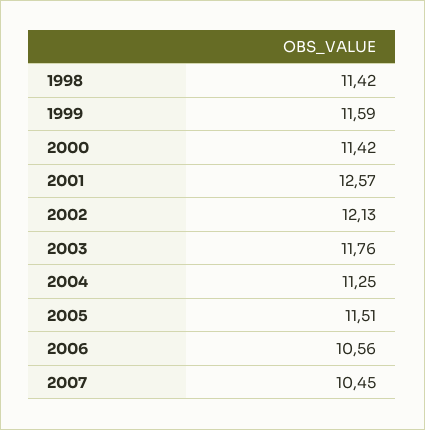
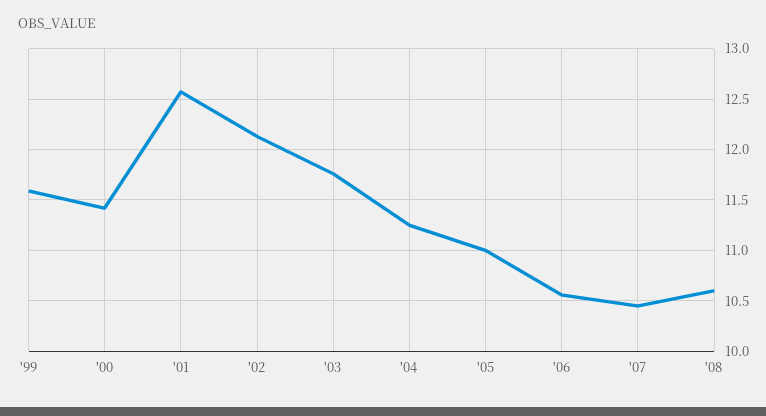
1998: 11.42 -> none
2005: 11.51 -> 11
'08: none -> 10.6

